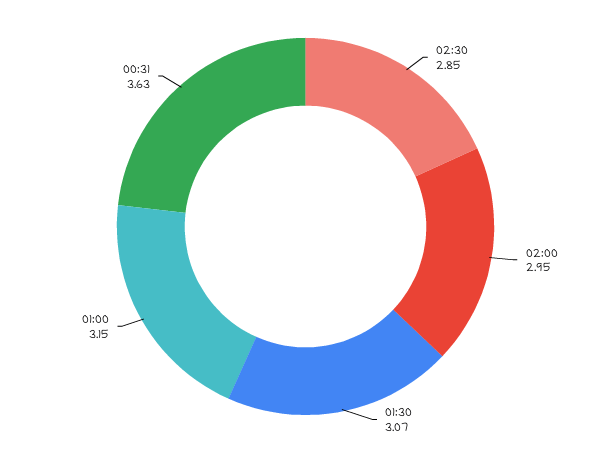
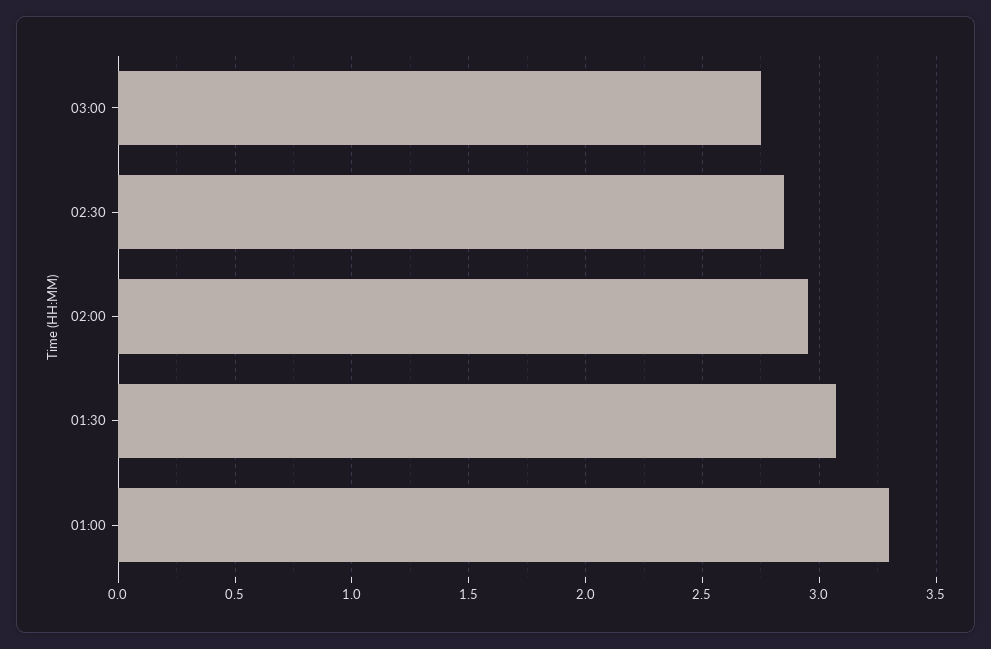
01:00: 3.15 -> 3.3
00:31: 3.63 -> none
03:00: none -> 2.75

